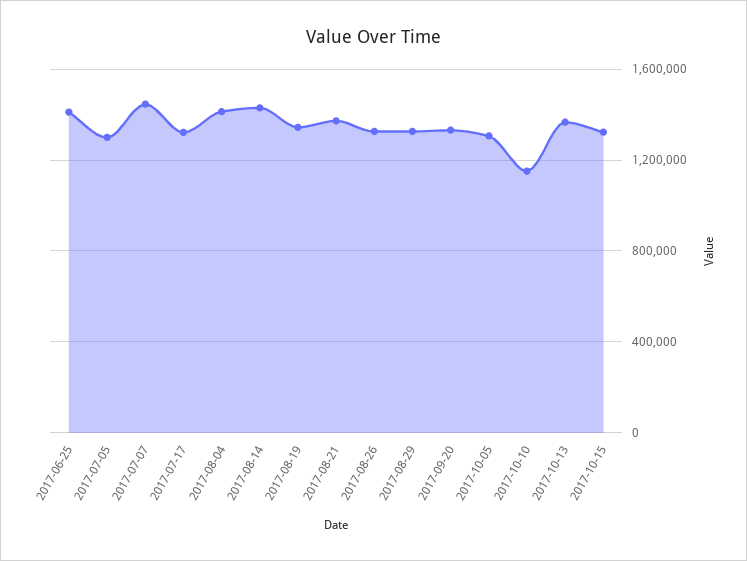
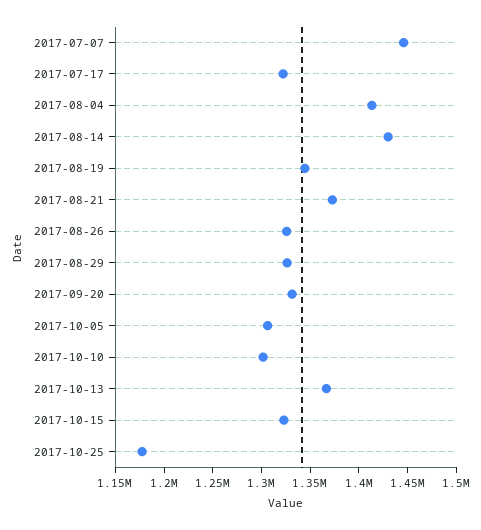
2017-06-25: 1400000 -> none
2017-07-05: 1300000 -> none
2017-10-10: 1150000 -> 1300000
2017-10-25: none -> 1180000

